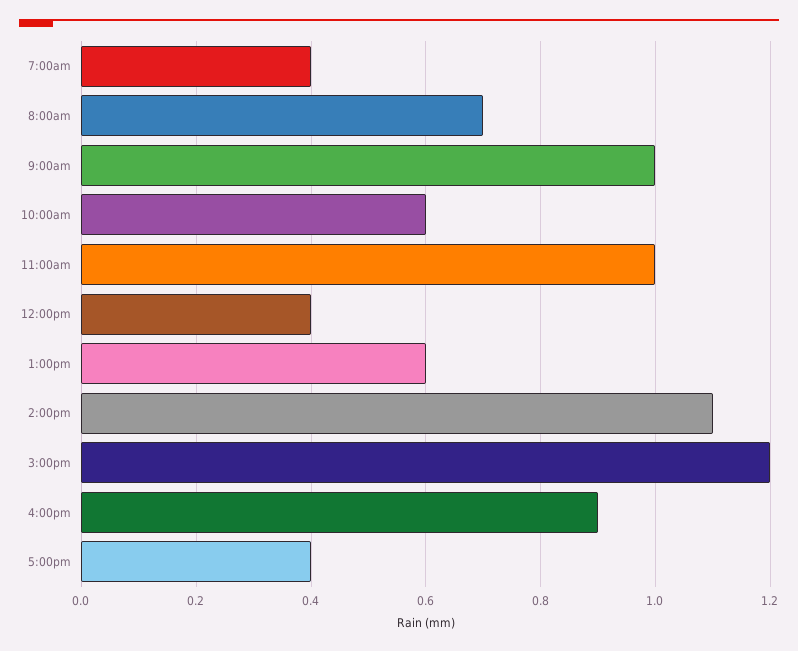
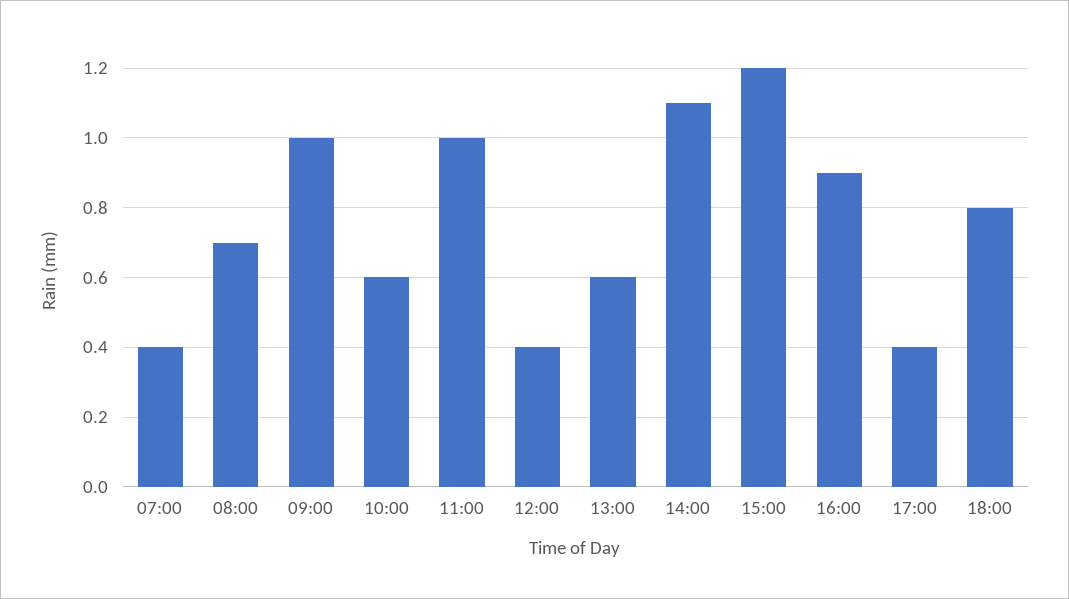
18:00: none -> 0.8

